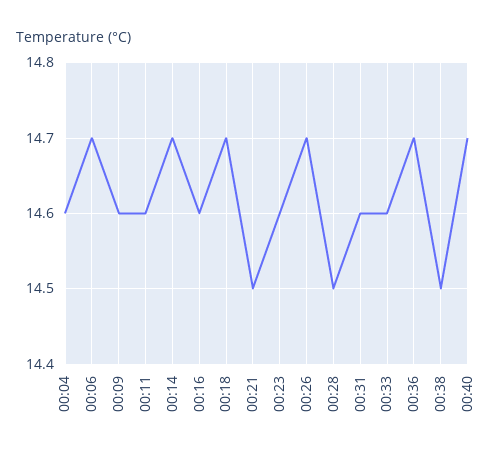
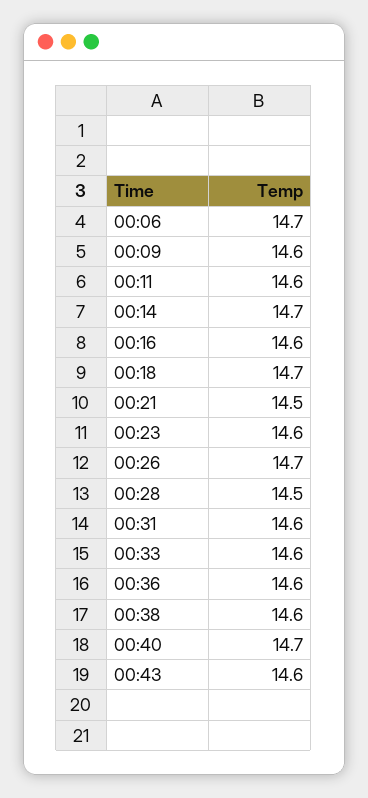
00:04: 14.6 -> none
00:36: 14.7 -> 14.6
00:38: 14.5 -> 14.6
00:43: none -> 14.6

